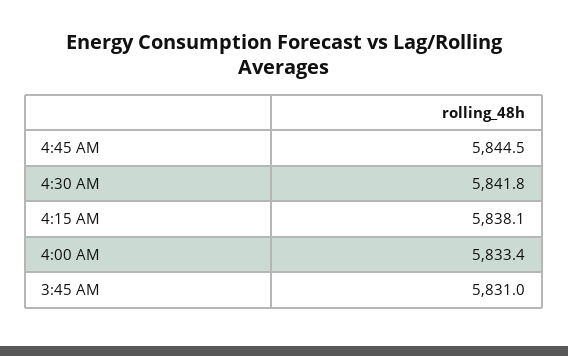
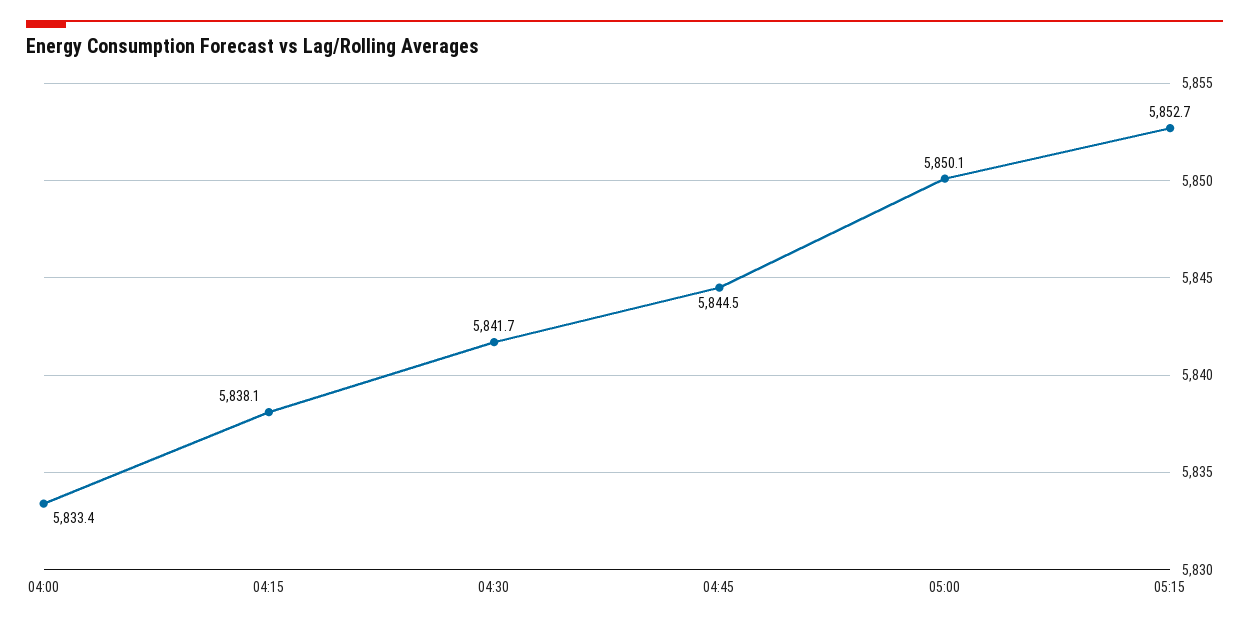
4:30 AM: 5841.8 -> 5841.7
3:45 AM: 5831 -> none
05:00: none -> 5850.1
05:15: none -> 5852.7

